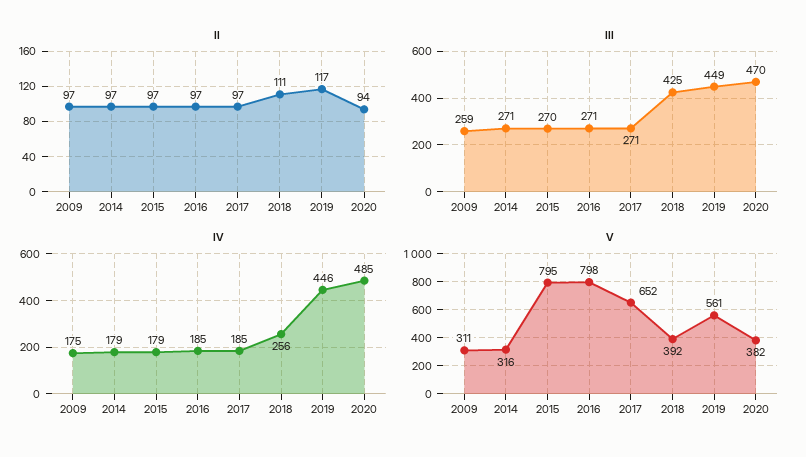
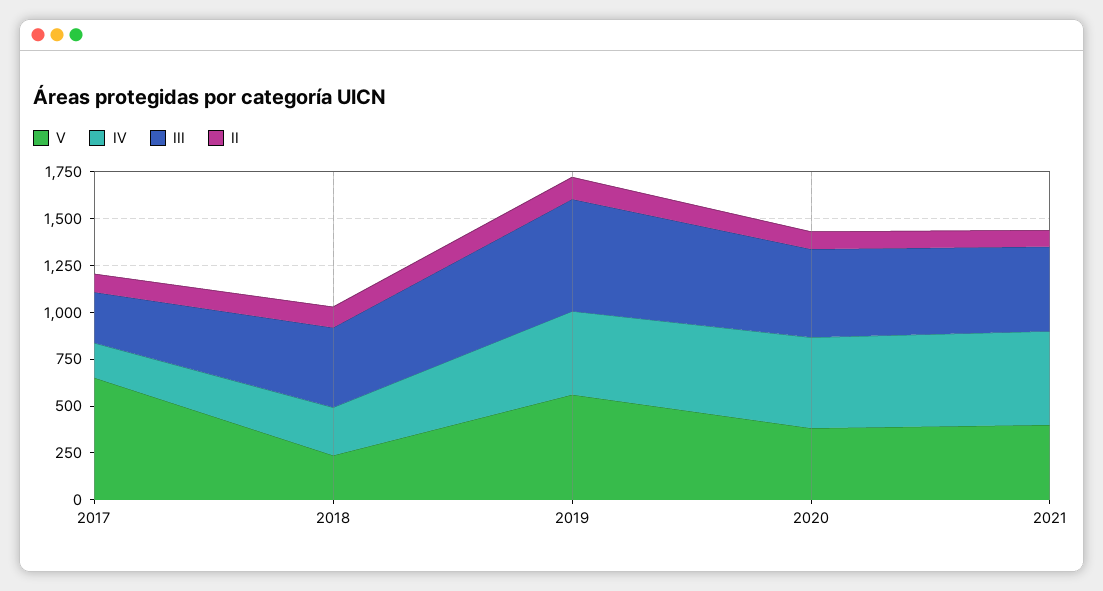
II, 2009: 97 -> none
II, 2014: 97 -> none
II, 2015: 97 -> none
II, 2016: 97 -> none
III, 2009: 259 -> none
III, 2014: 271 -> none
III, 2015: 270 -> none
III, 2016: 271 -> none
III, 2019: 449 -> 600
IV, 2009: 175 -> none
IV, 2014: 179 -> none
IV, 2015: 179 -> none
IV, 2016: 185 -> none
V, 2009: 311 -> none
V, 2014: 316 -> none
V, 2015: 795 -> none
V, 2016: 798 -> none
V, 2018: 392 -> 250
V, 2021: none -> 400
IV, 2021: none -> 500
III, 2021: none -> 450
II, 2021: none -> 100

